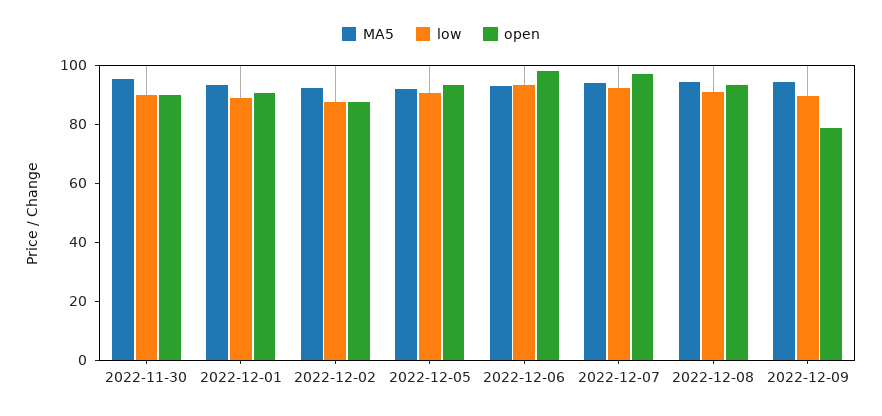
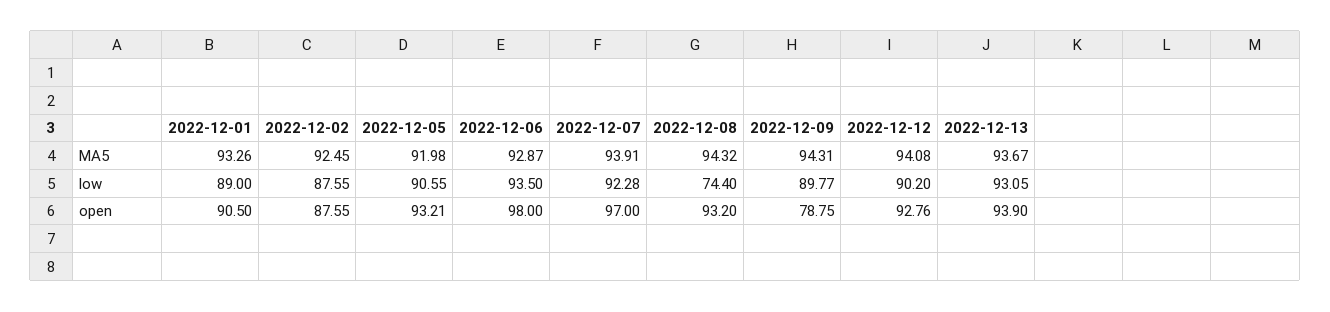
MA5, 2022-11-30: 95 -> none
low, 2022-11-30: 90 -> none
open, 2022-11-30: 90 -> none
low, 2022-12-08: 90 -> 74.4
MA5, 2022-12-12: none -> 94.08
MA5, 2022-12-13: none -> 93.67
low, 2022-12-12: none -> 90.2
low, 2022-12-13: none -> 93.05
open, 2022-12-12: none -> 92.76
open, 2022-12-13: none -> 93.9

